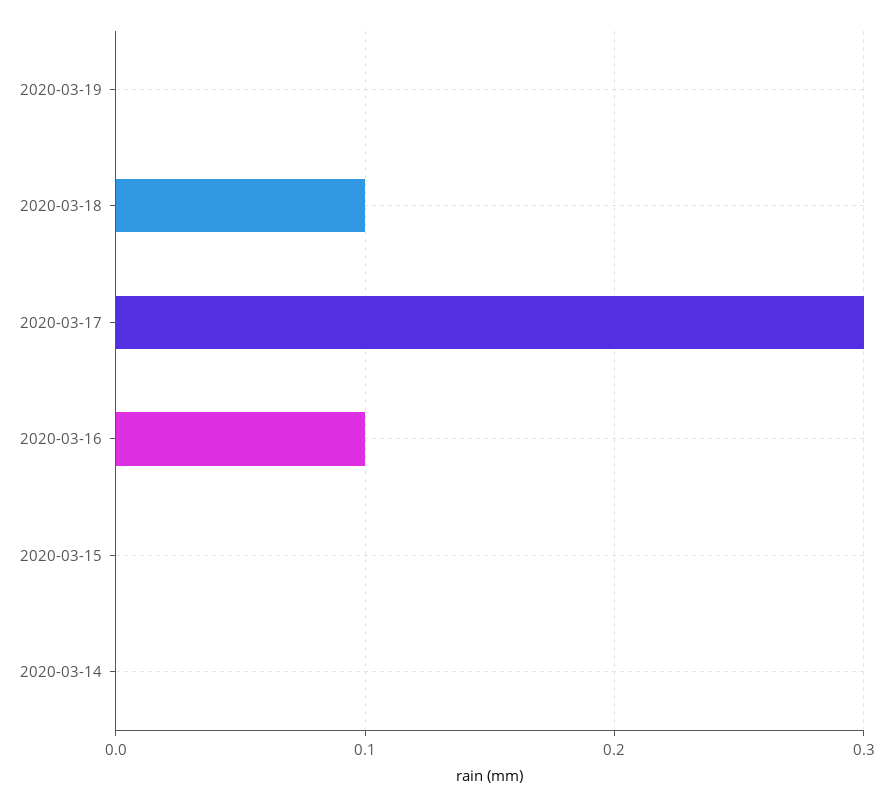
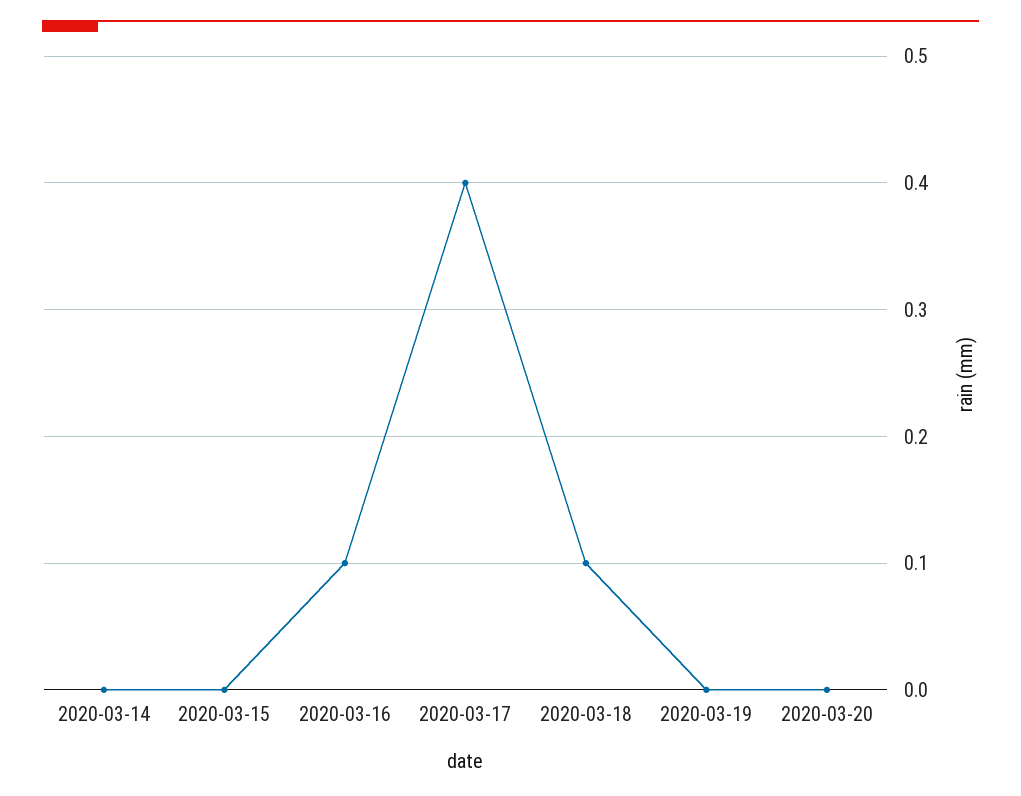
2020-03-17: 0.3 -> 0.4
2020-03-20: none -> 0

